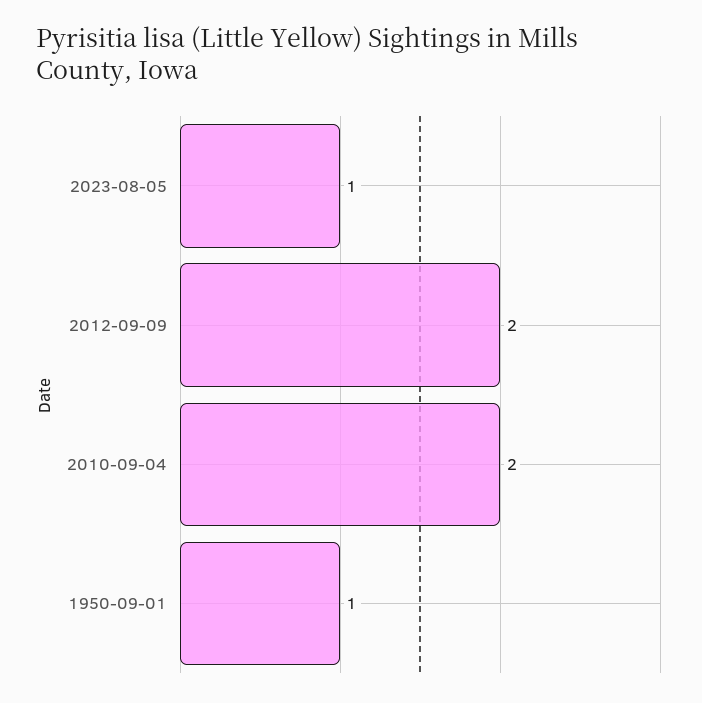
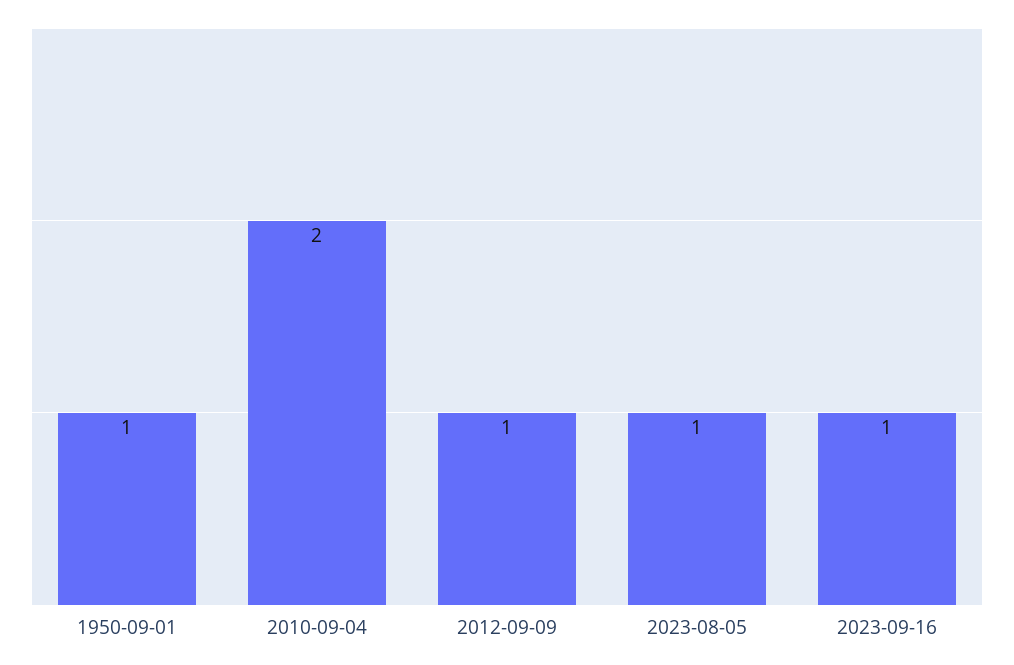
2012-09-09: 2 -> 1
2023-09-16: none -> 1

